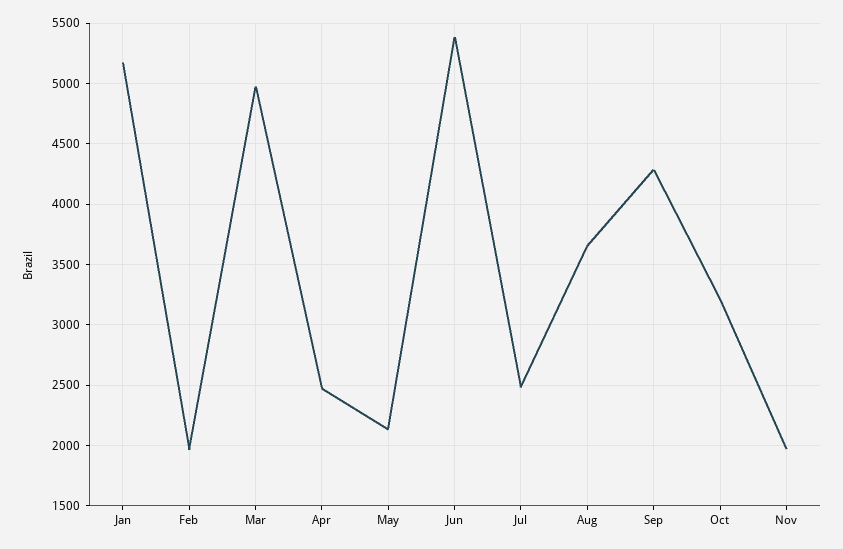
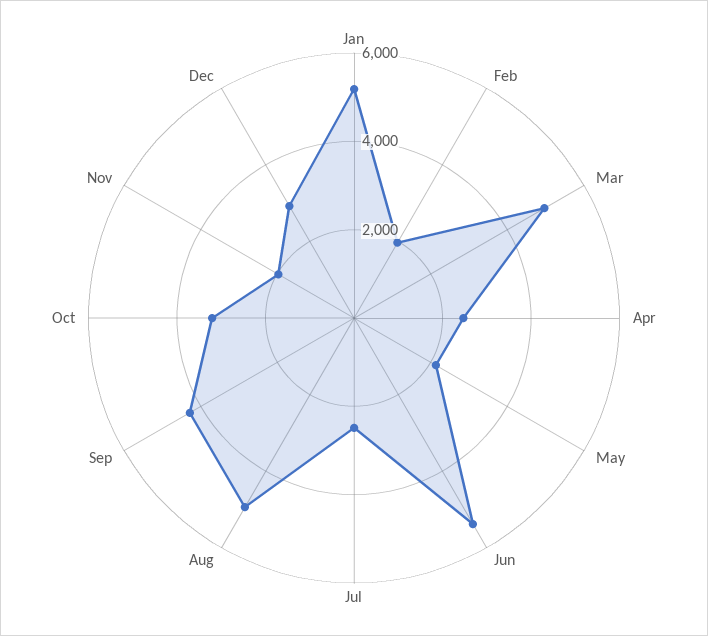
Aug: 3650 -> 5000
Dec: none -> 3000

